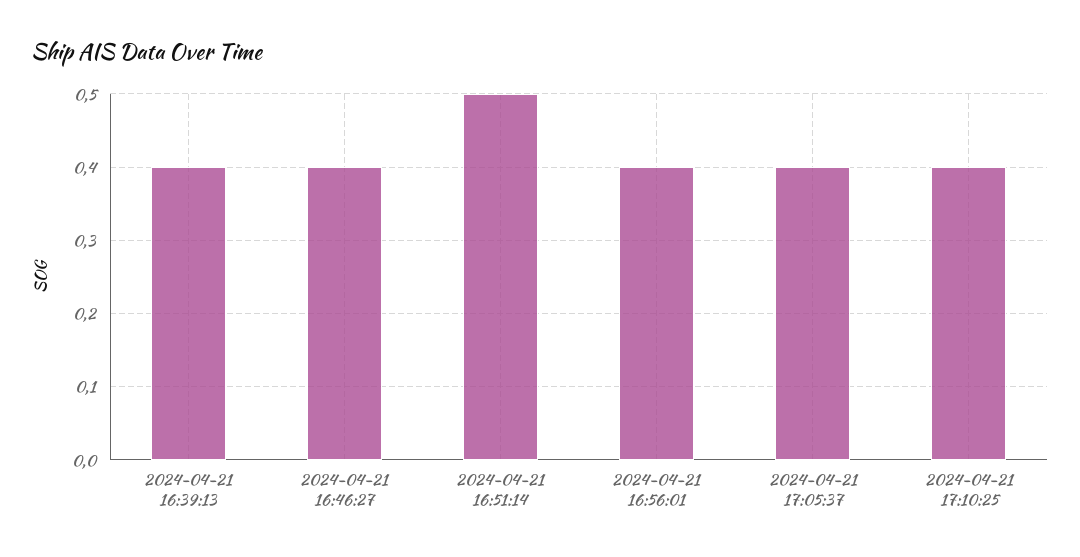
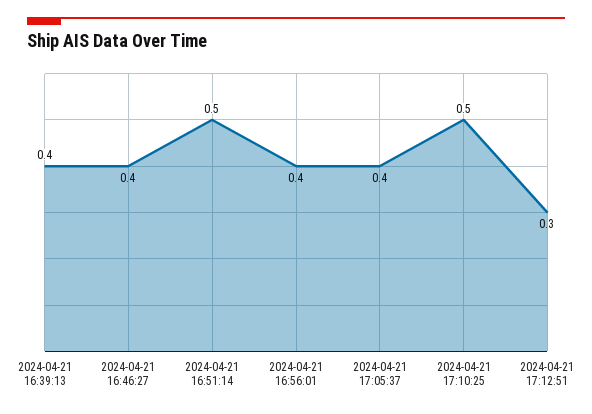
2024-04-21 17:10:25: 0.4 -> 0.5
2024-04-21 17:12:51: none -> 0.3

